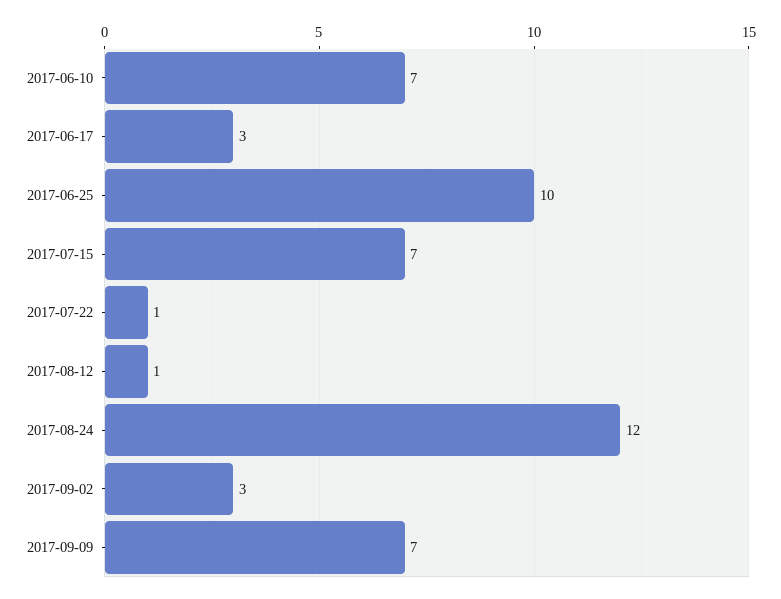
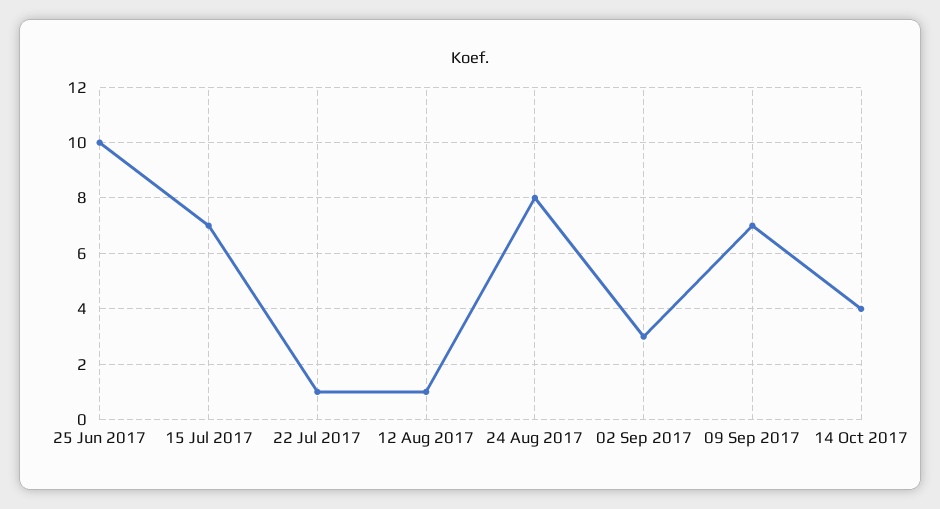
2017-06-10: 7 -> none
2017-06-17: 3 -> none
2017-08-24: 12 -> 8
14 Oct 2017: none -> 4

